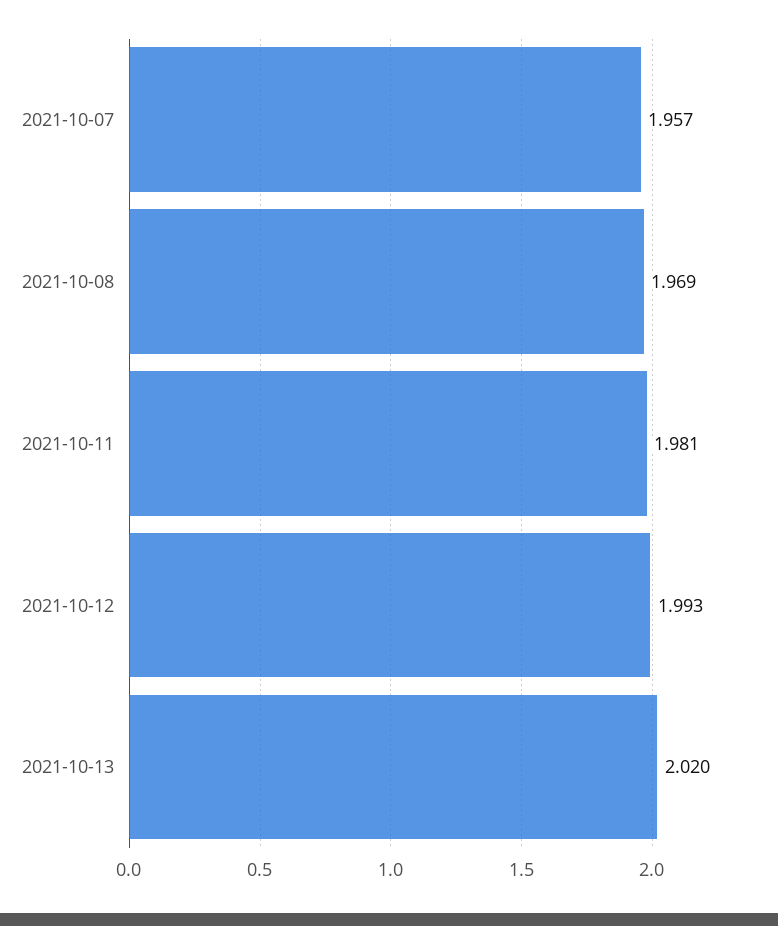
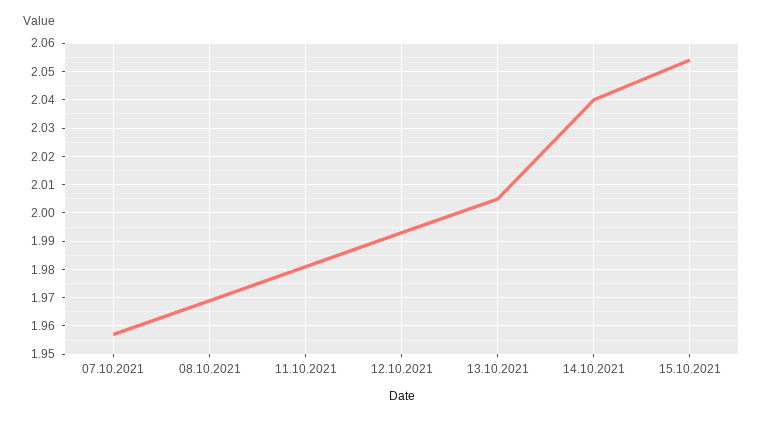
2021-10-13: 2.02 -> 2.005
14.10.2021: none -> 2.04
15.10.2021: none -> 2.055

